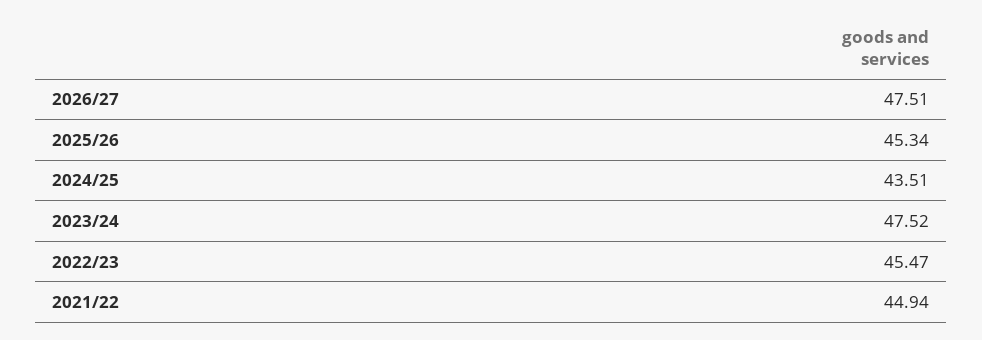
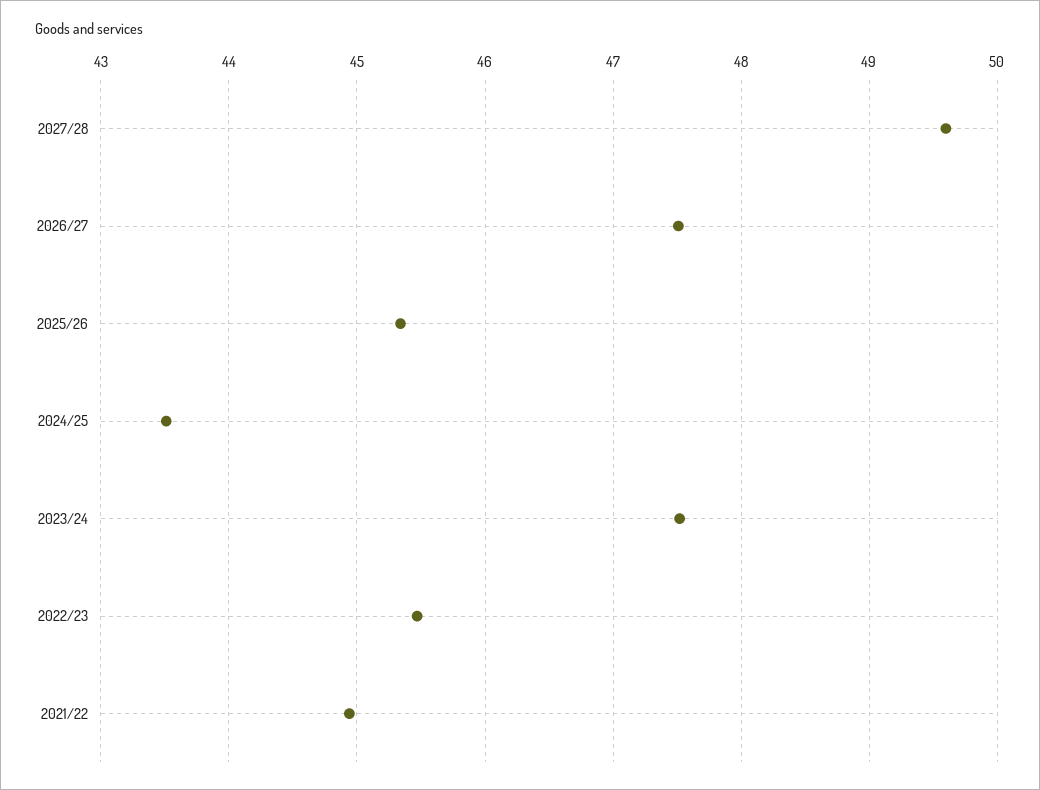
2027/28: none -> 49.6

